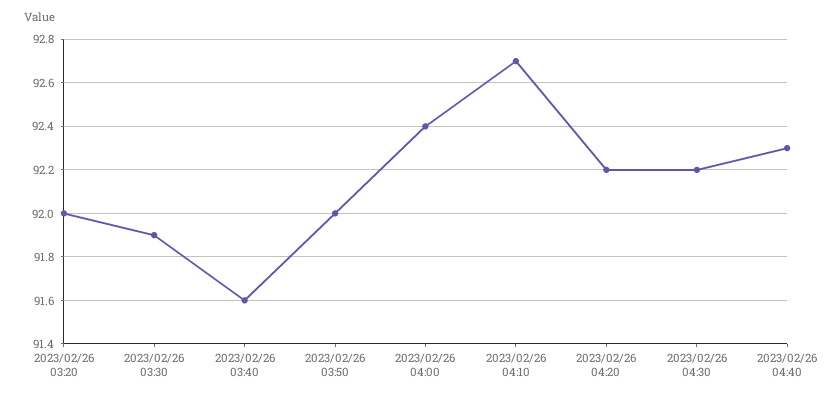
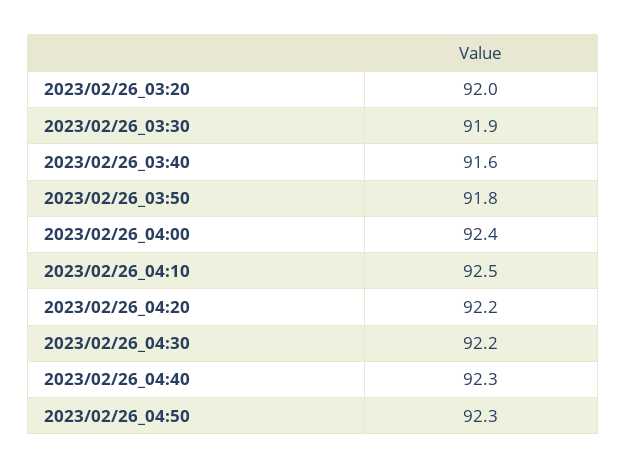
2023/02/26 03:50: 92 -> 91.8
2023/02/26 04:10: 92.7 -> 92.5
2023/02/26_04:50: none -> 92.3

